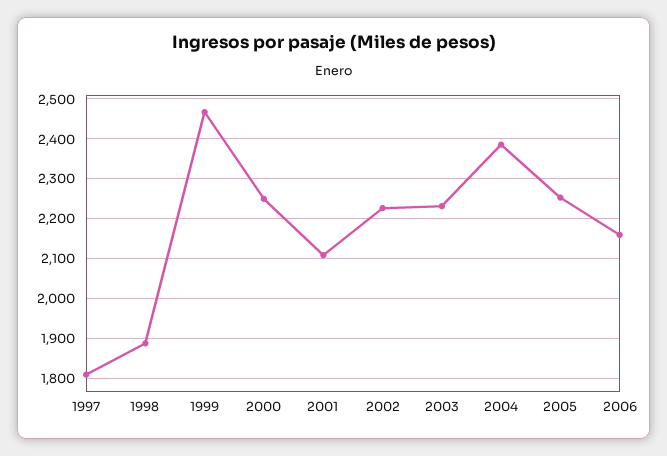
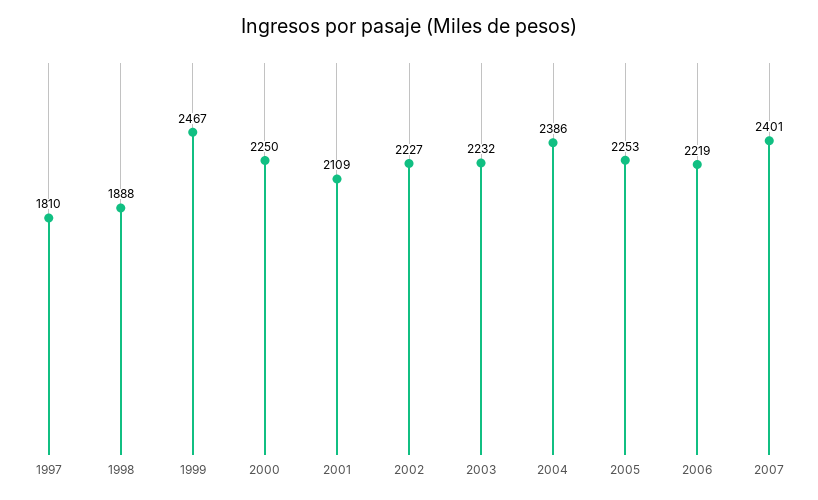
2006: 2160 -> 2219
2007: none -> 2401

